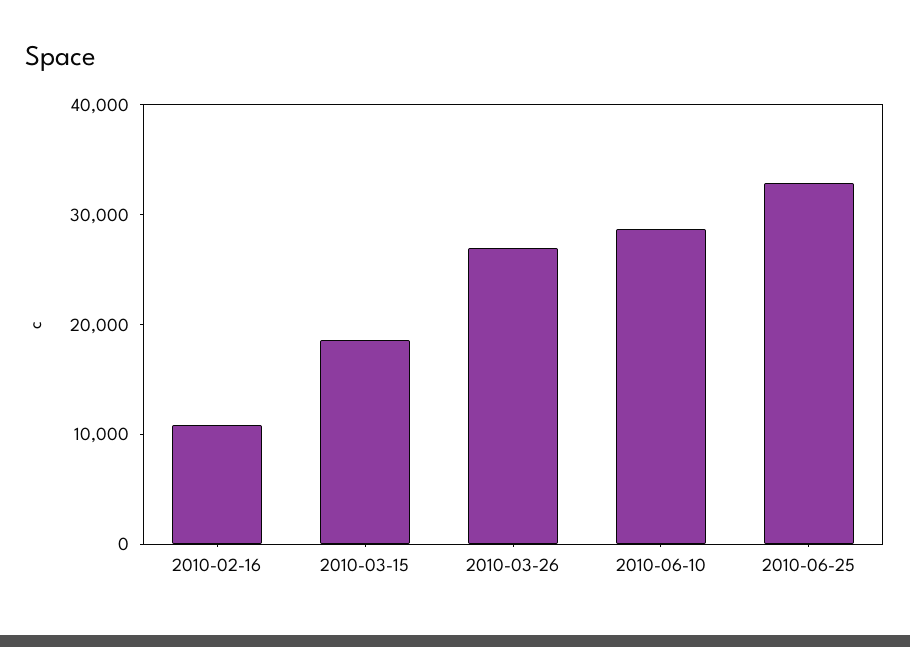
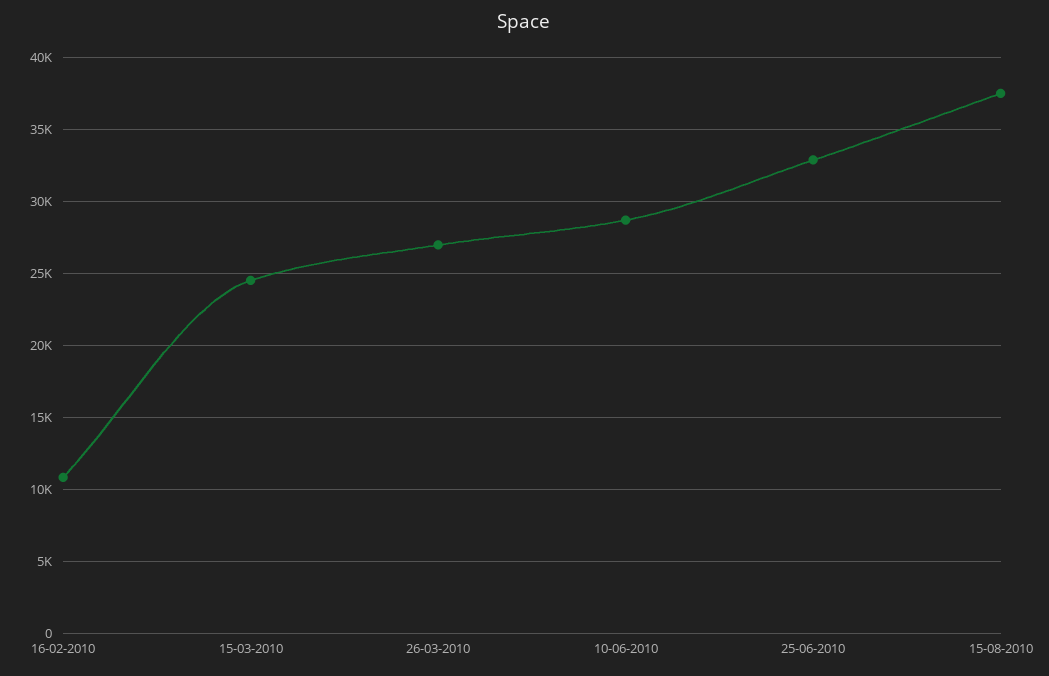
2010-03-15: 18000 -> 24500
15-08-2010: none -> 37500

